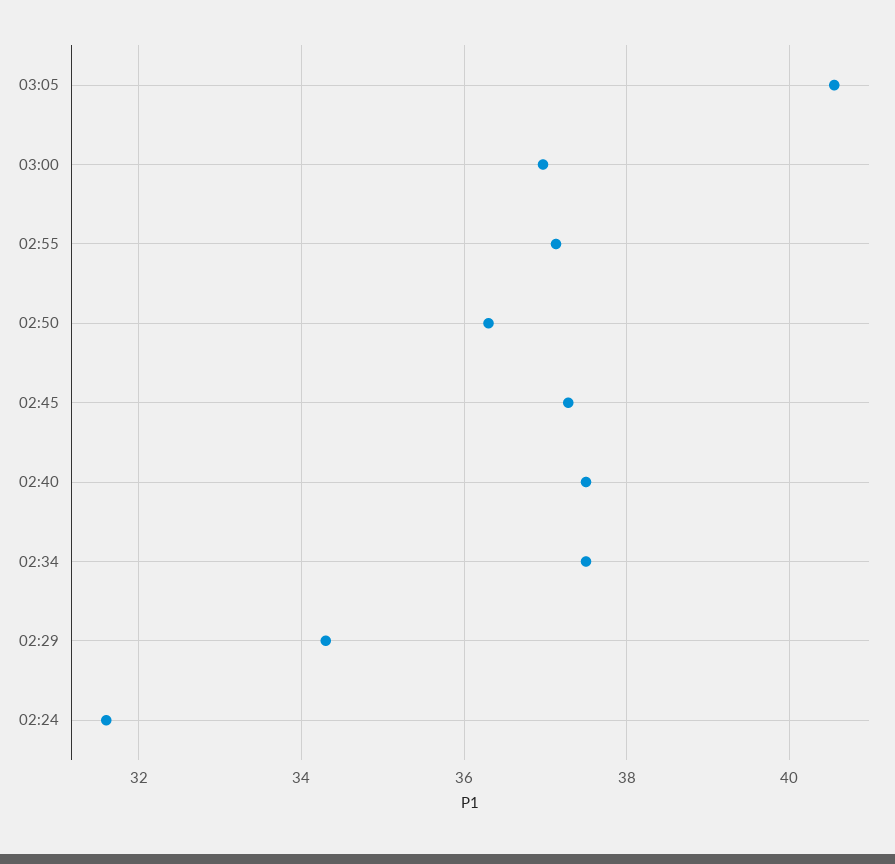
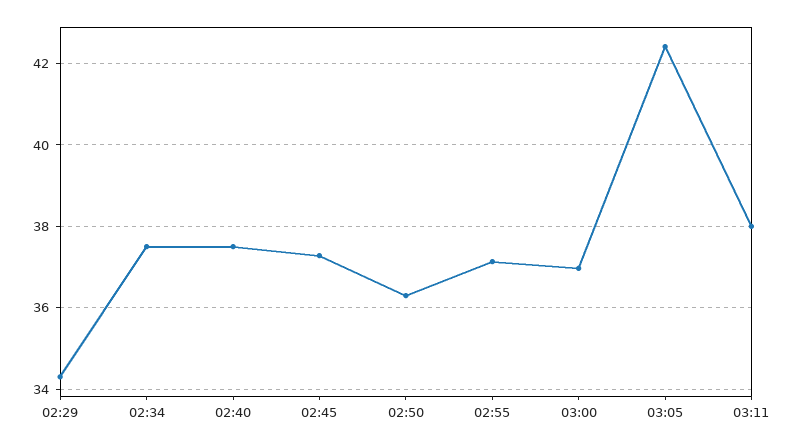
03:05: 40.6 -> 42.4
02:24: 31.6 -> none
03:11: none -> 38

